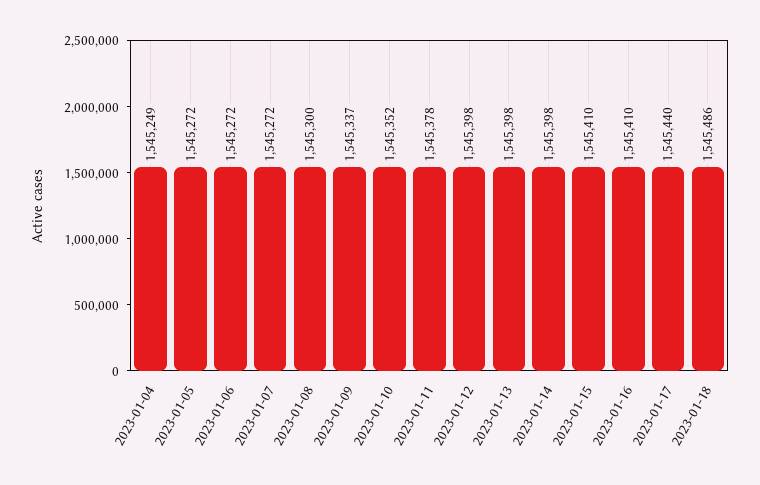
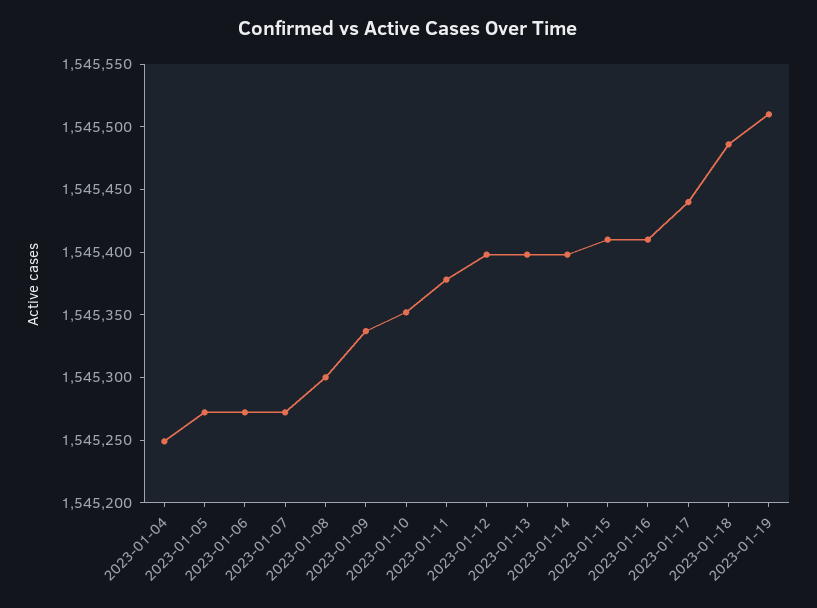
2023-01-19: none -> 1545510

